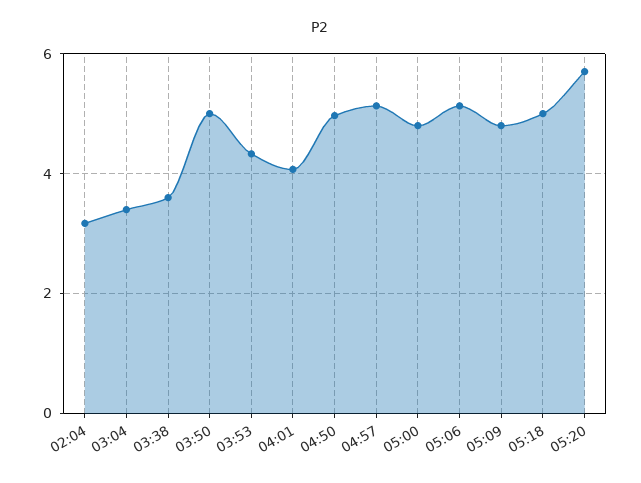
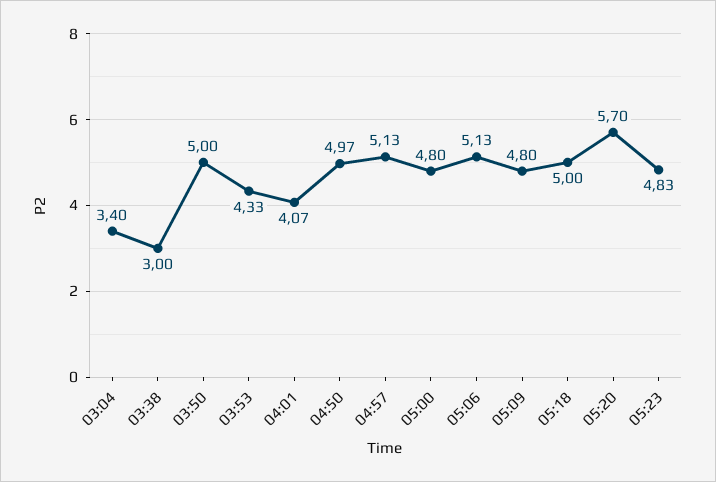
02:04: 3.2 -> none
03:38: 3.6 -> 3
05:23: none -> 4.83

